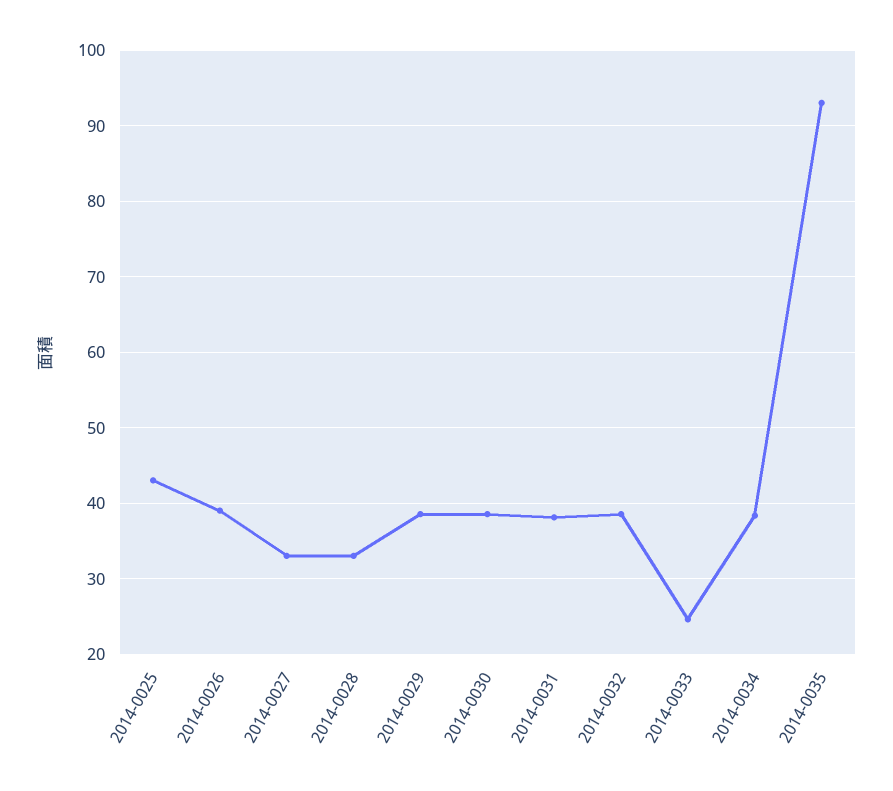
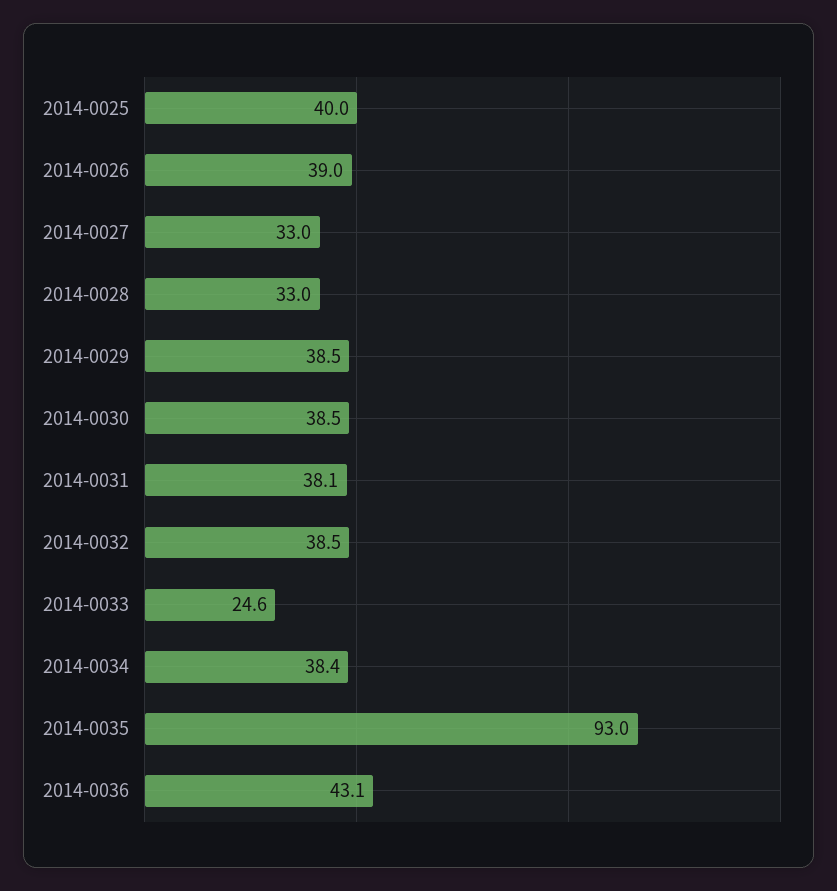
2014-0025: 43 -> 40
2014-0036: none -> 43.1

